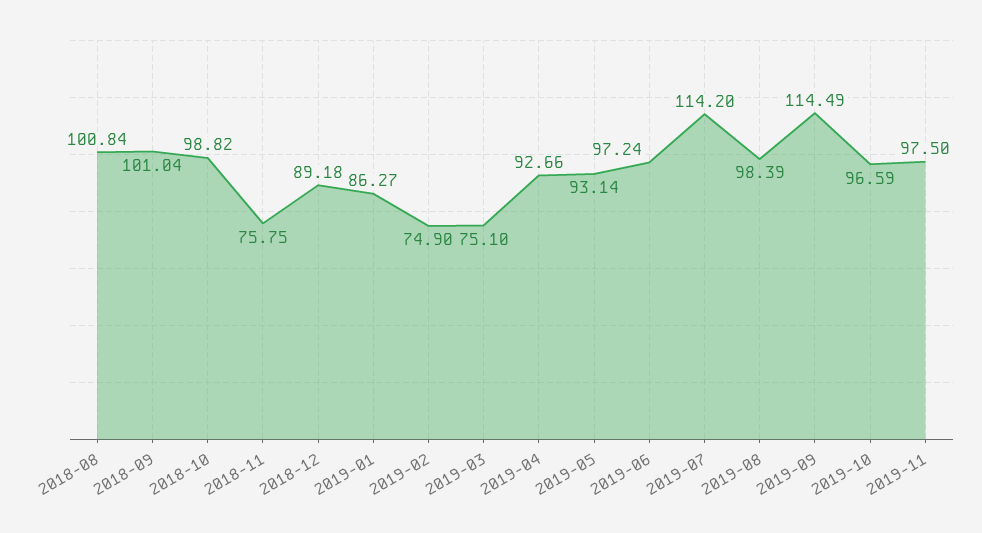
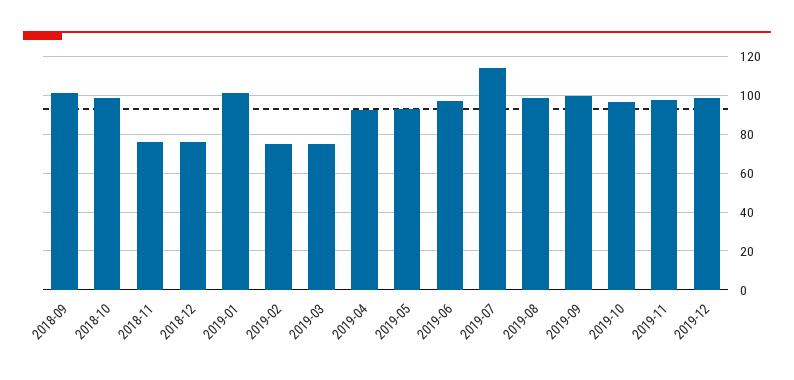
2018-08: 100.84 -> none
2018-12: 89.18 -> 75
2019-01: 86.27 -> 100
2019-09: 114.49 -> 100
2019-12: none -> 100

